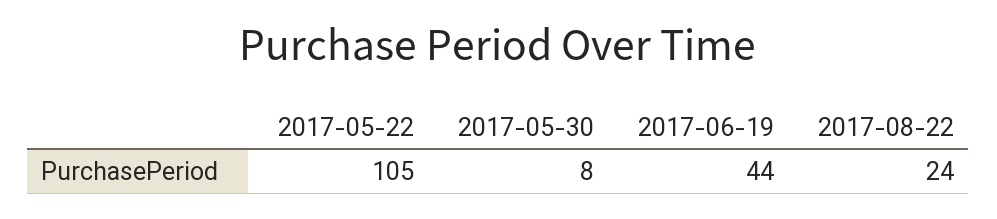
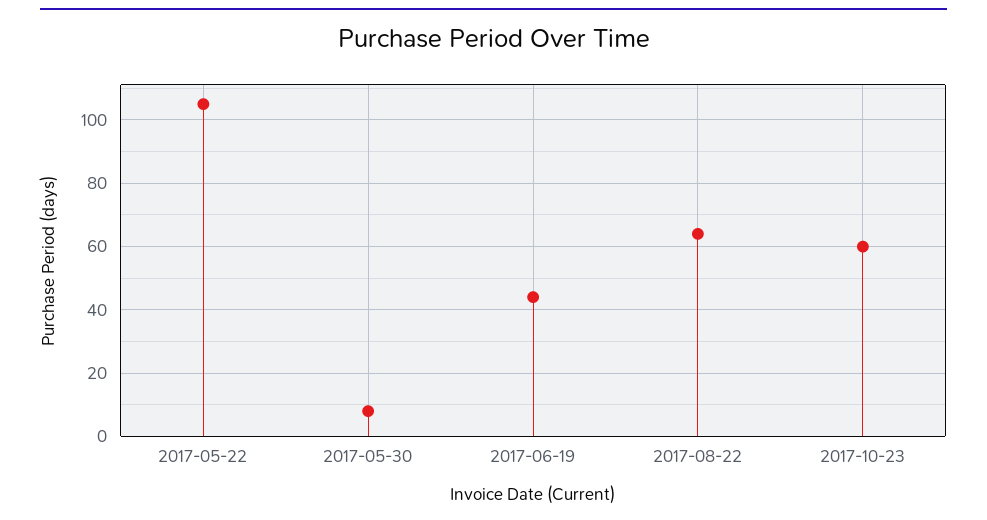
2017-08-22: 24 -> 65
2017-10-23: none -> 60

